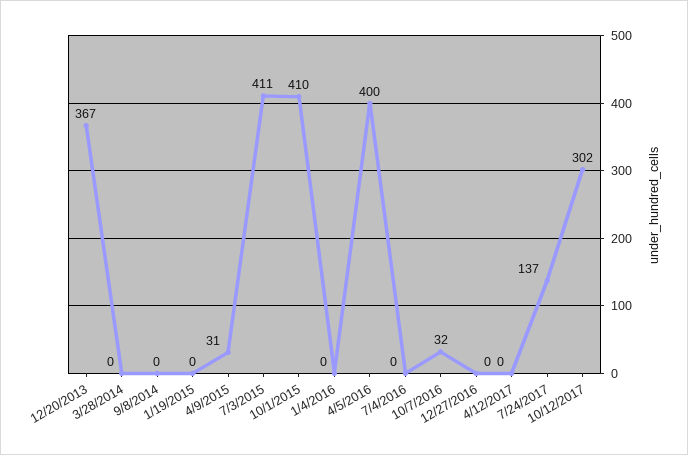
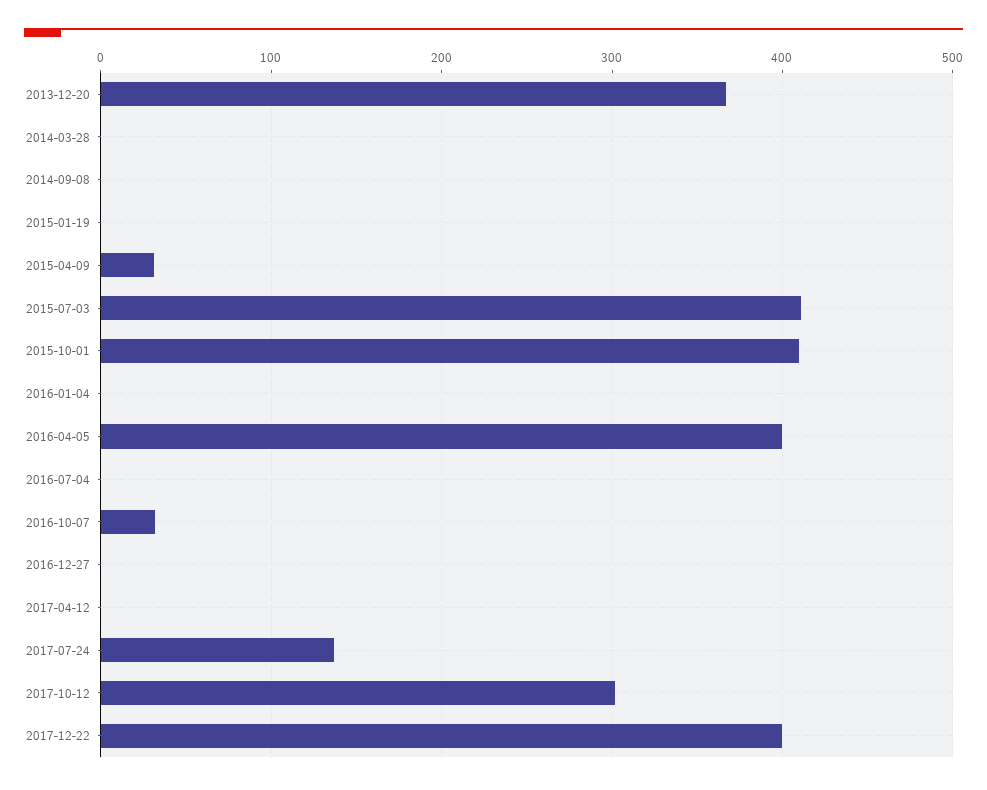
2017-12-22: none -> 400

